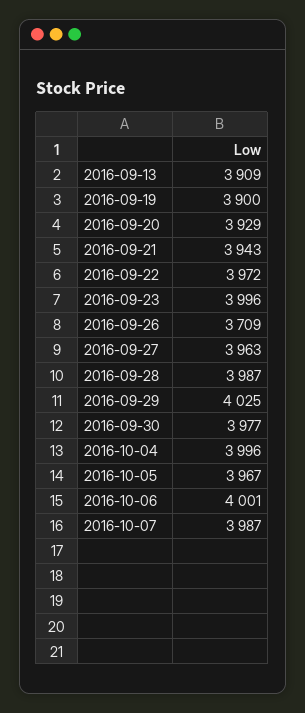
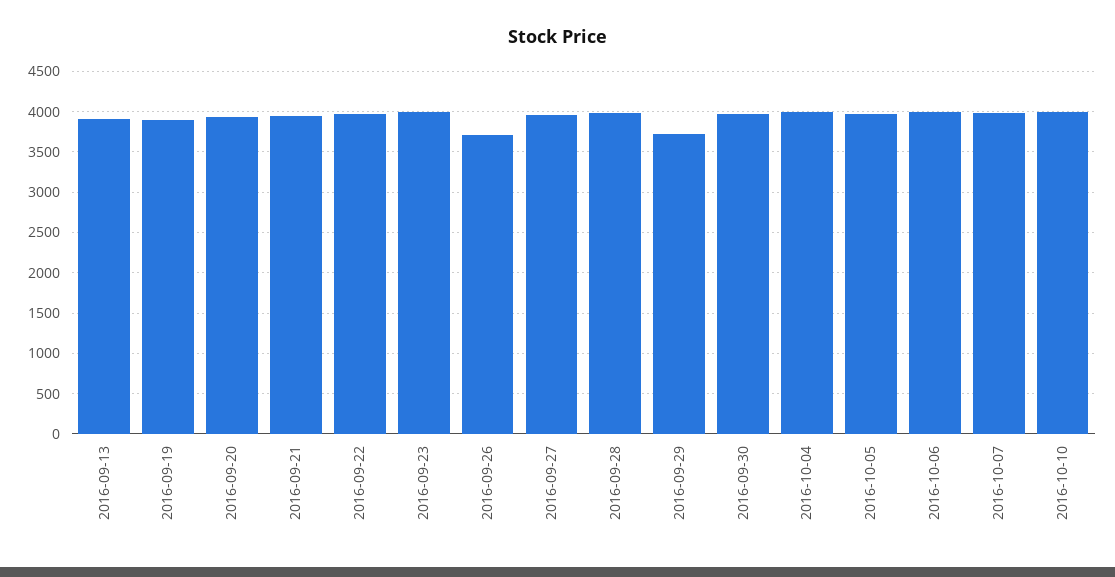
2016-09-29: 4025 -> 3700
2016-10-10: none -> 4000

